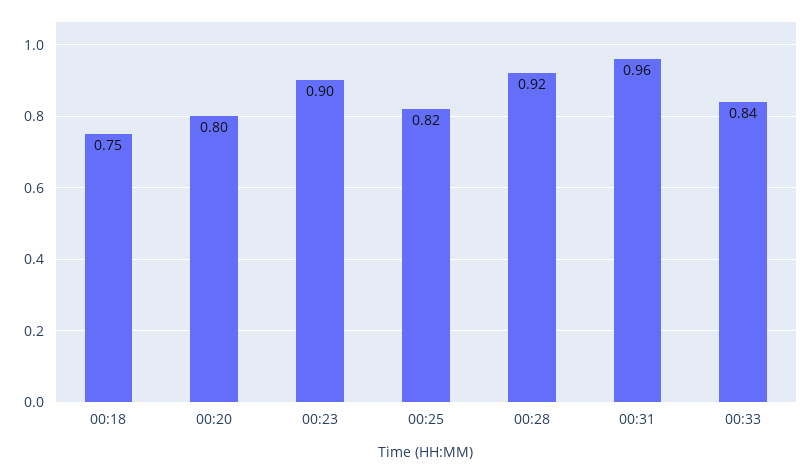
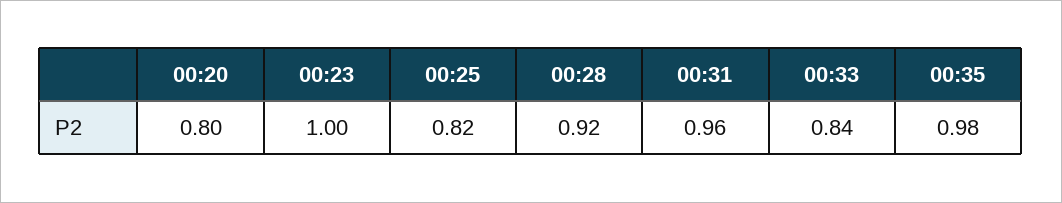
00:18: 0.75 -> none
00:23: 0.9 -> 1
00:35: none -> 0.98

